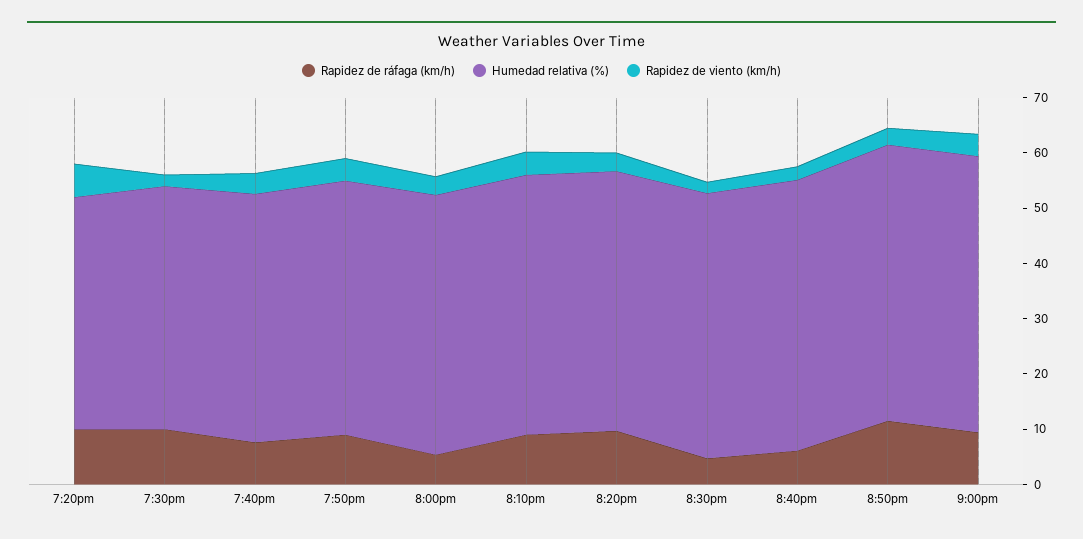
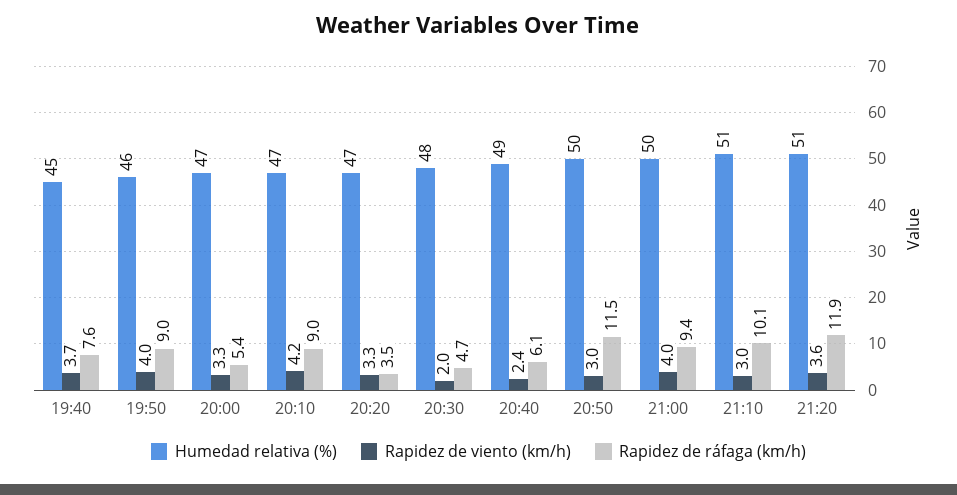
Rapidez de ráfaga (km/h), 7:20pm: 10 -> none
Humedad relativa (%), 7:20pm: 42 -> none
Rapidez de viento (km/h), 7:20pm: 6 -> none
Rapidez de ráfaga (km/h), 7:30pm: 10 -> none
Humedad relativa (%), 7:30pm: 44 -> none
Rapidez de viento (km/h), 7:30pm: 2 -> none
Rapidez de ráfaga (km/h), 8:20pm: 10 -> 3.5
Humedad relativa (%), 21:10: none -> 51
Rapidez de viento (km/h), 21:10: none -> 3
Rapidez de ráfaga (km/h), 21:10: none -> 10.1
Humedad relativa (%), 21:20: none -> 51
Rapidez de viento (km/h), 21:20: none -> 3.6
Rapidez de ráfaga (km/h), 21:20: none -> 11.9

